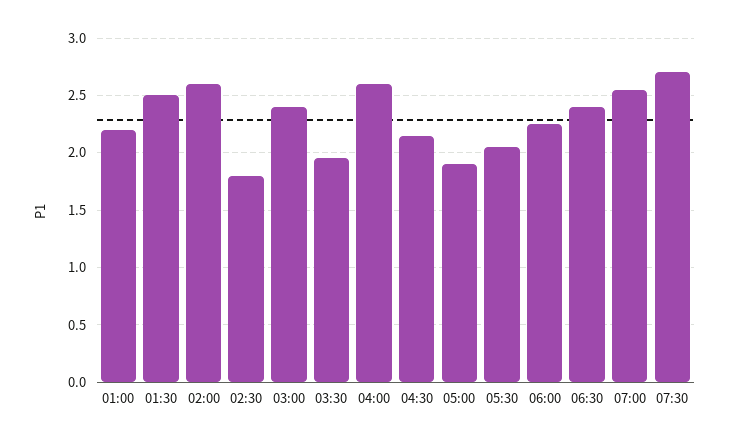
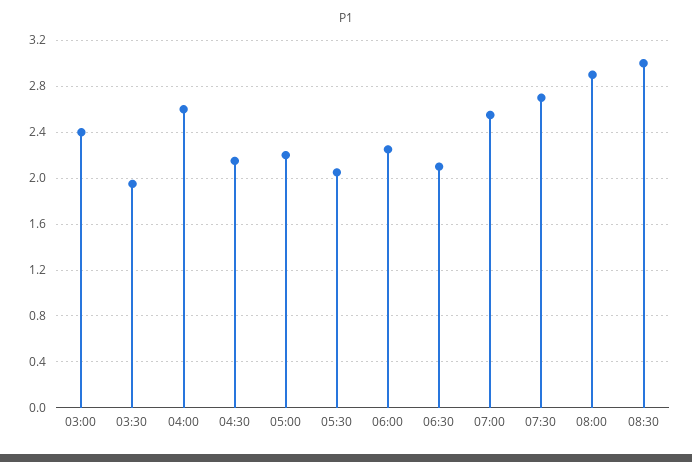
01:00: 2.2 -> none
01:30: 2.5 -> none
02:00: 2.6 -> none
02:30: 1.8 -> none
05:00: 1.9 -> 2.2
06:30: 2.4 -> 2.1
08:00: none -> 2.9
08:30: none -> 3

